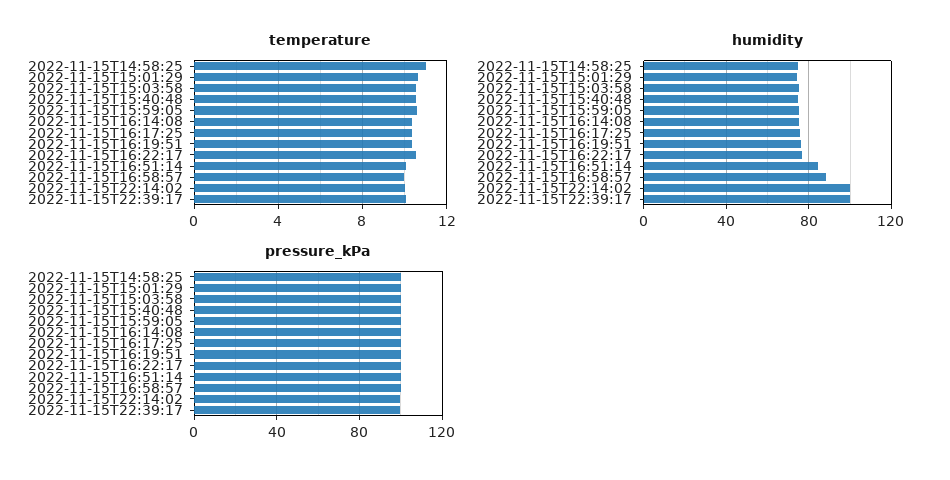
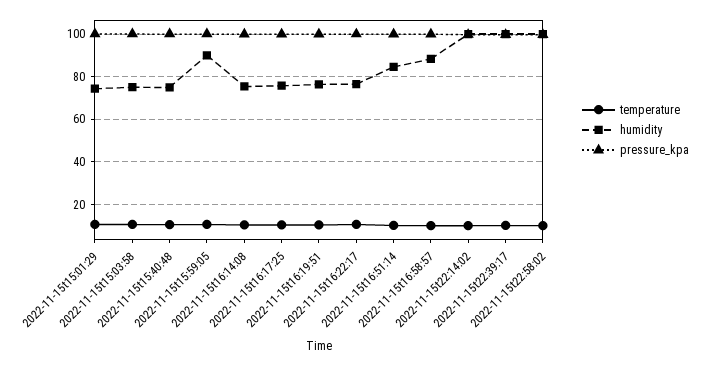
temperature, 2022-11-15T14:58:25: 11 -> none
humidity, 2022-11-15T14:58:25: 75 -> none
humidity, 2022-11-15T15:59:05: 75 -> 90
pressure_kPa, 2022-11-15T14:58:25: 100 -> none
temperature, 2022-11-15t22:58:02: none -> 10
humidity, 2022-11-15t22:58:02: none -> 100
pressure_kPa, 2022-11-15t22:58:02: none -> 100

